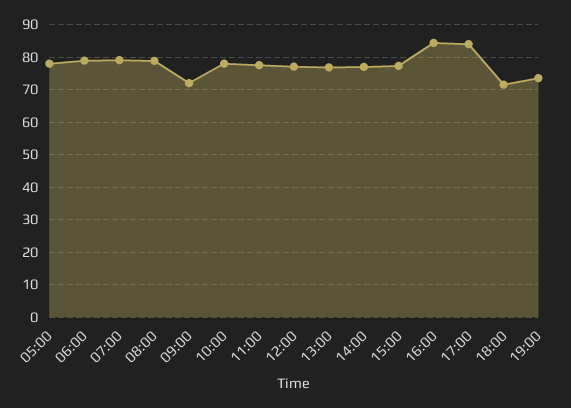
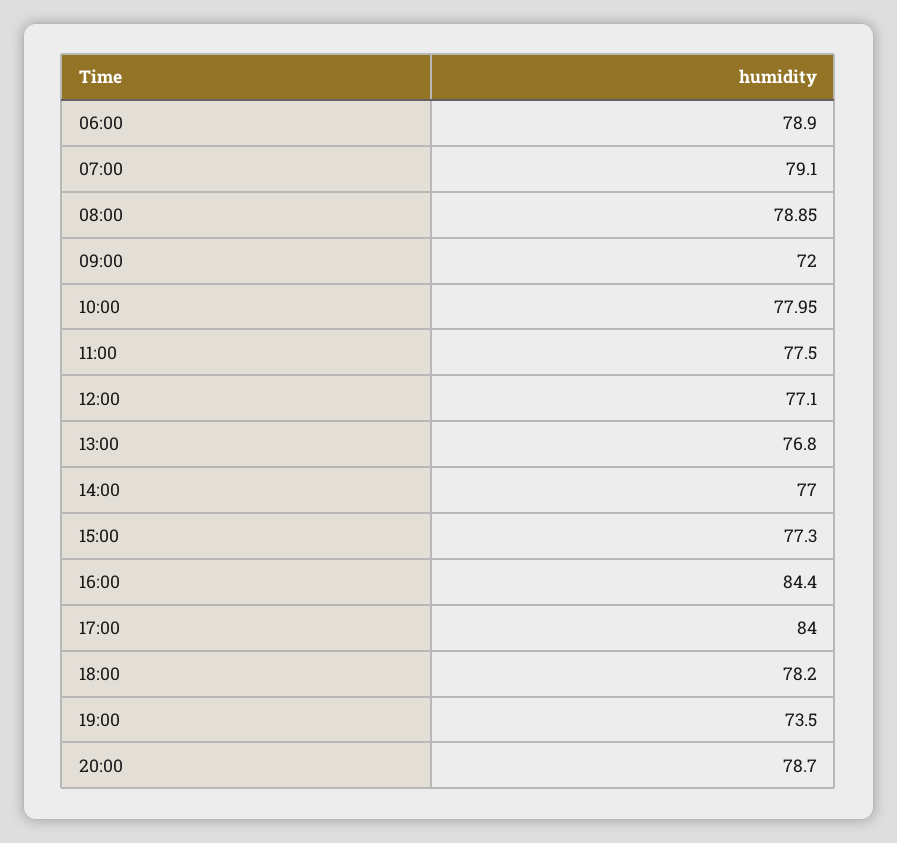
05:00: 78 -> none
18:00: 72 -> 78.2
20:00: none -> 78.7

